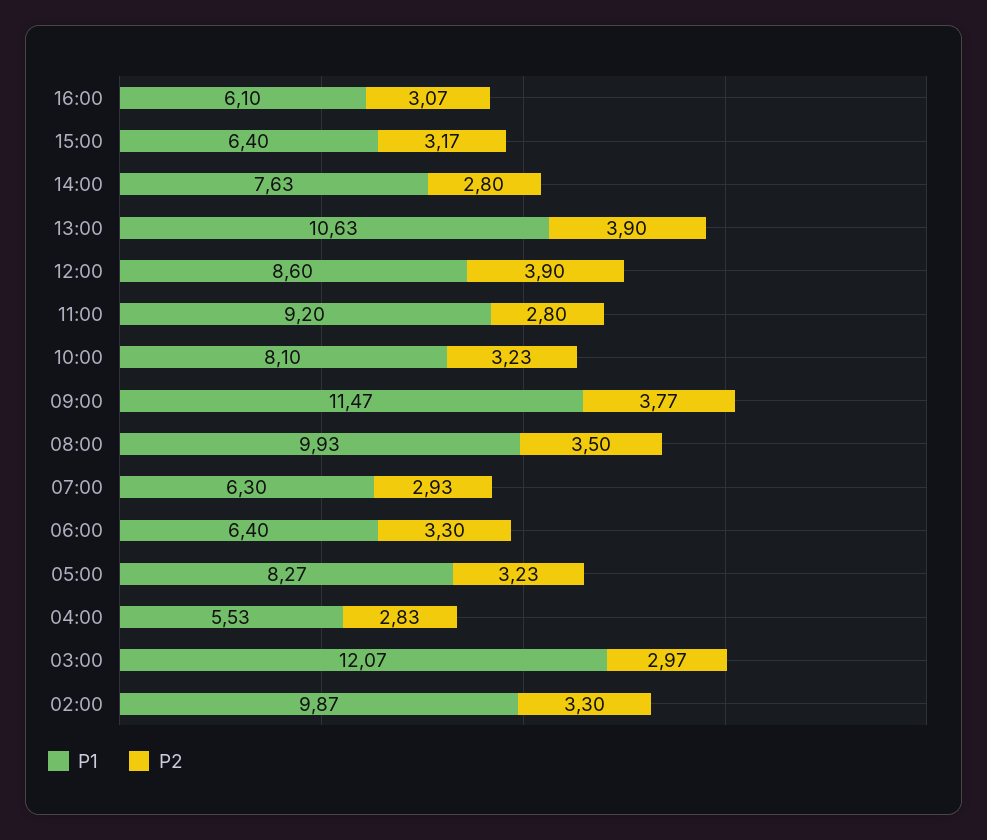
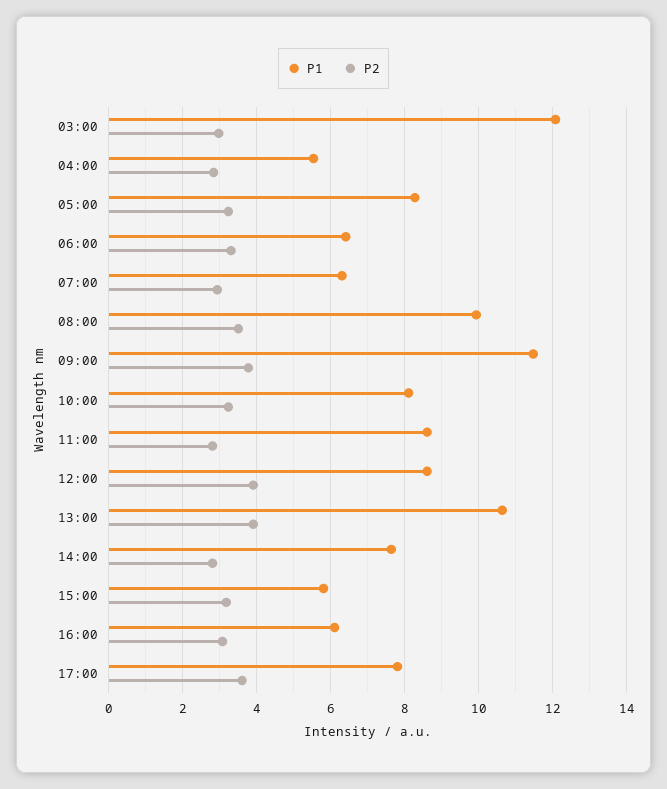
P1, 15:00: 6.4 -> 5.8
P1, 11:00: 9.2 -> 8.6
P1, 02:00: 9.87 -> none
P2, 02:00: 3.3 -> none
P1, 17:00: none -> 7.8
P2, 17:00: none -> 3.6

